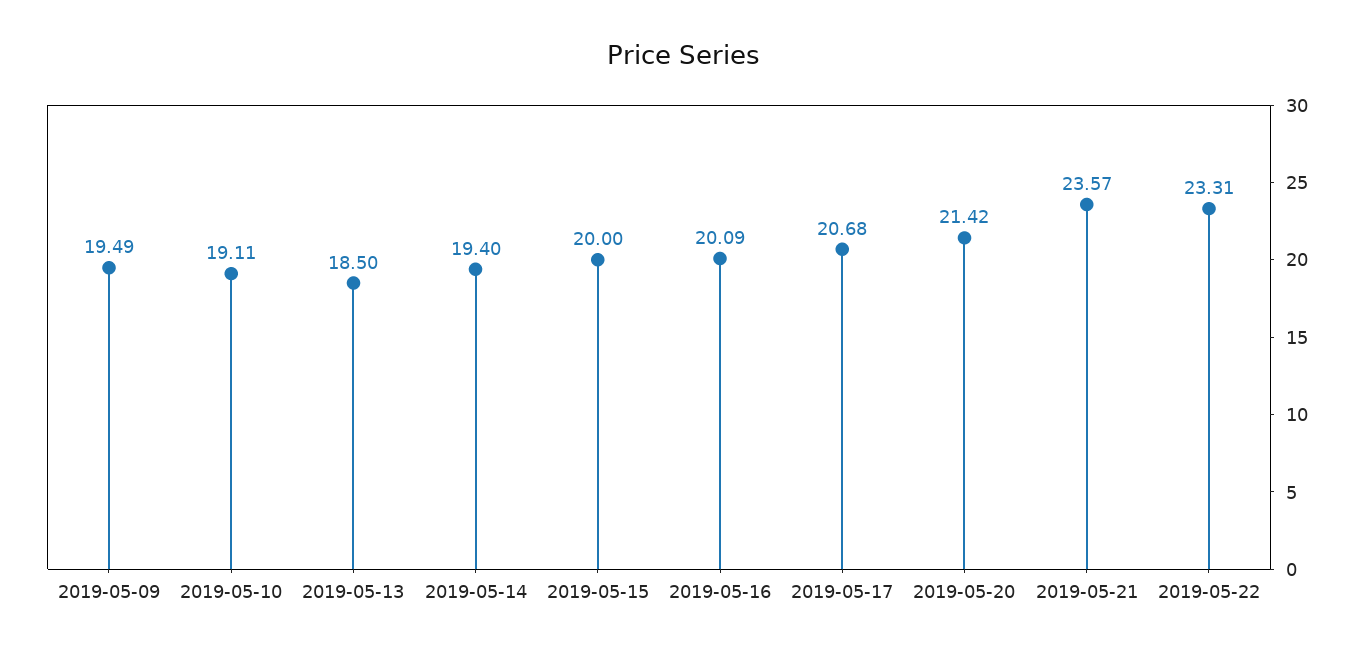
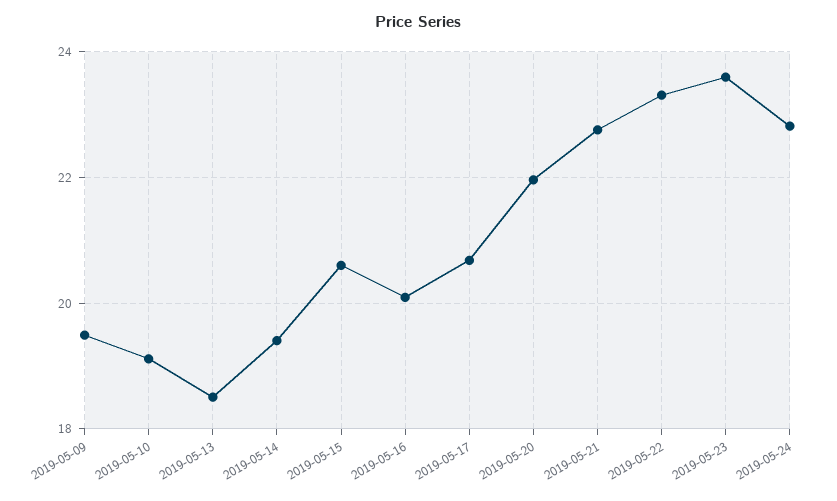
2019-05-15: 20 -> 20.6
2019-05-20: 21.42 -> 22
2019-05-21: 23.57 -> 22.8
2019-05-23: none -> 23.6
2019-05-24: none -> 22.8

